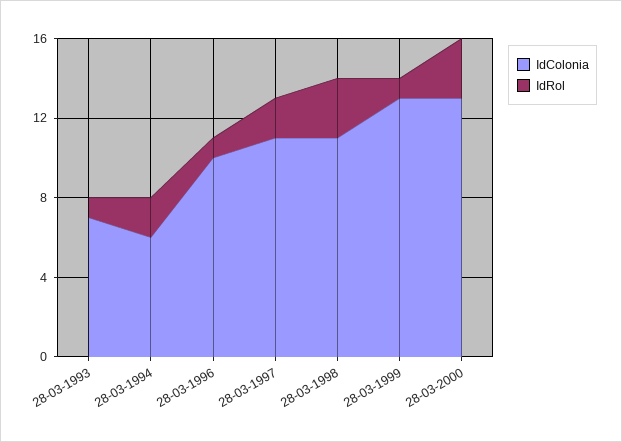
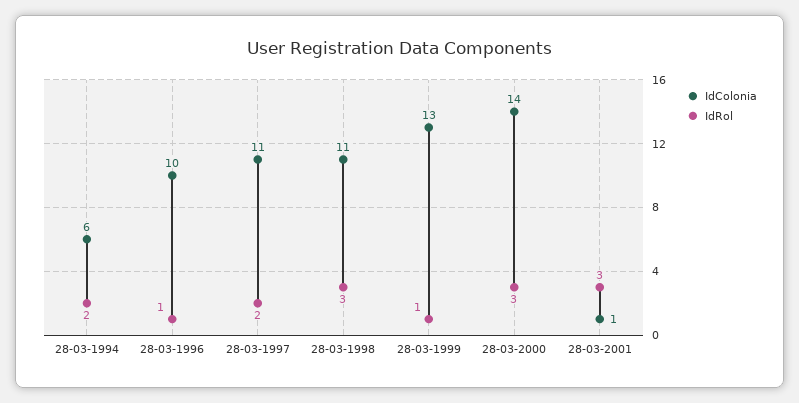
IdColonia, 28-03-1993: 7 -> none
IdRol, 28-03-1993: 1 -> none
IdColonia, 28-03-2000: 13 -> 14
IdColonia, 28-03-2001: none -> 1
IdRol, 28-03-2001: none -> 3

